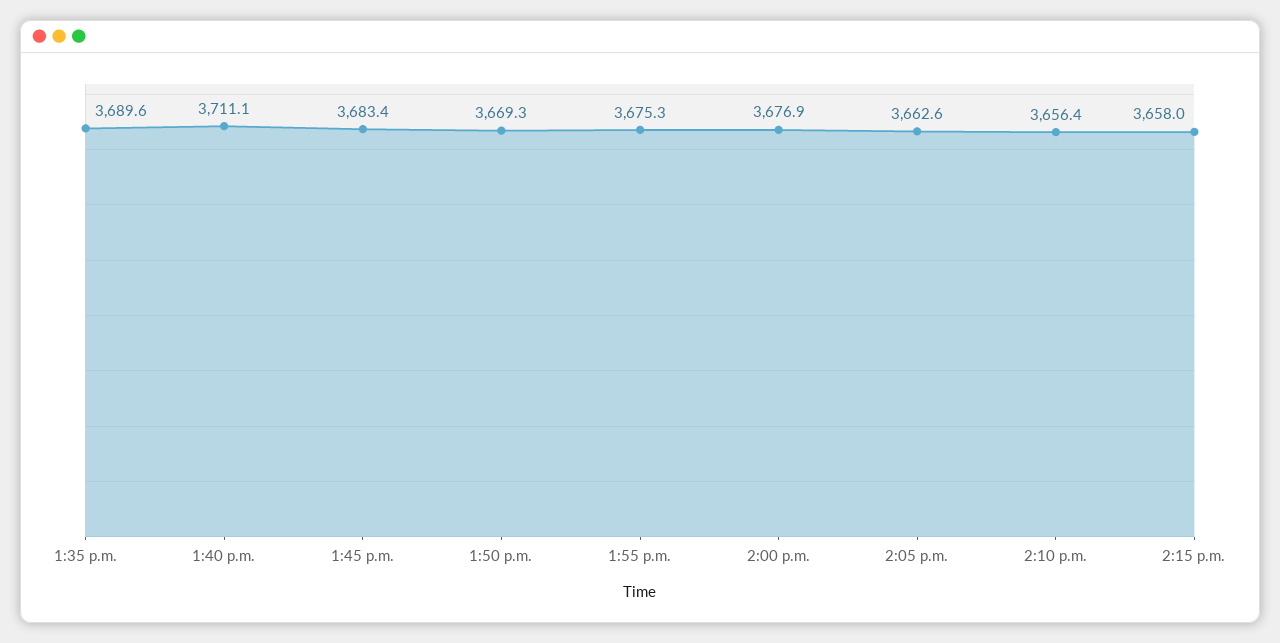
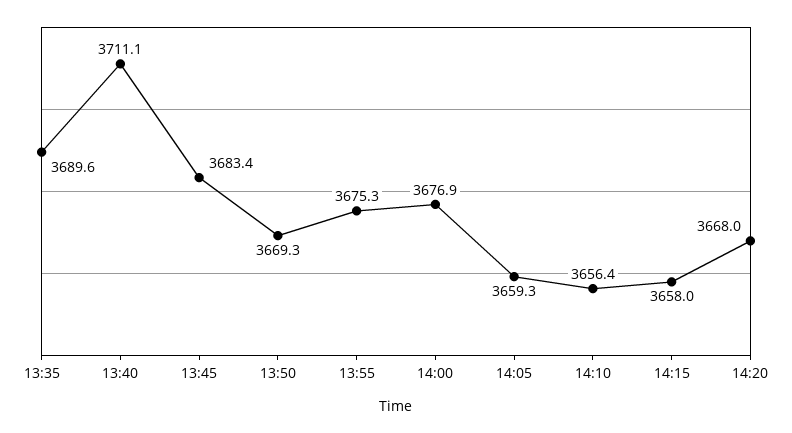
2:05 p.m.: 3662.6 -> 3659.3
14:20: none -> 3668

